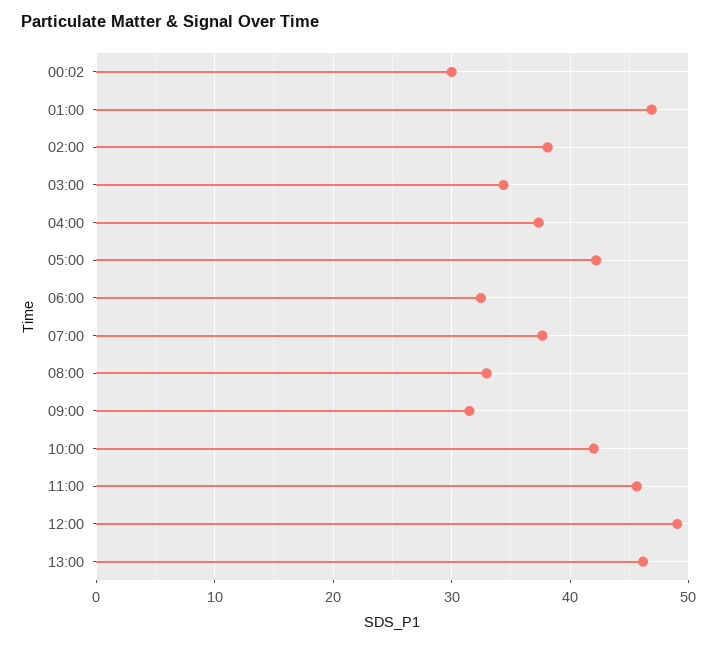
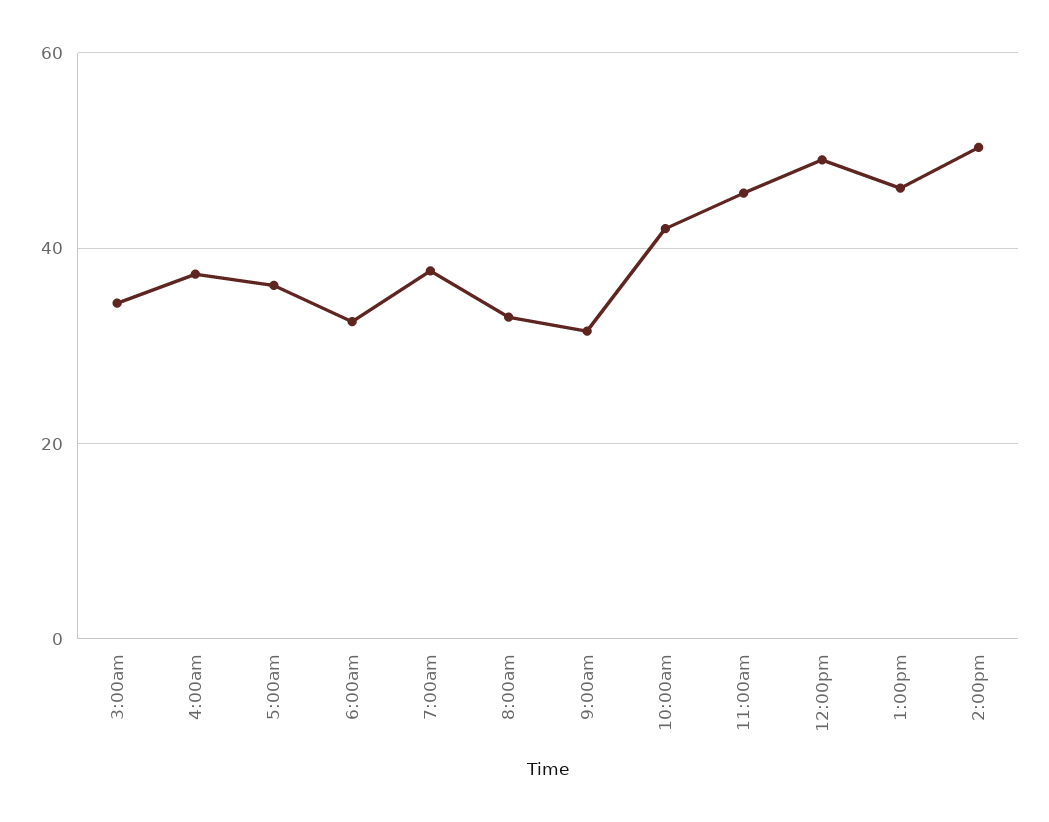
00:02: 30 -> none
01:00: 47 -> none
02:00: 38 -> none
05:00: 42 -> 36
2:00pm: none -> 50

